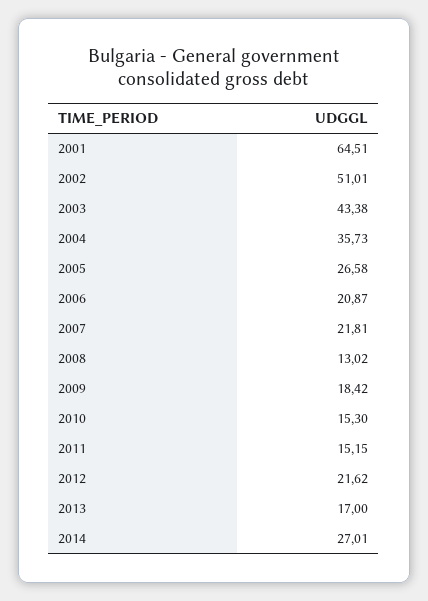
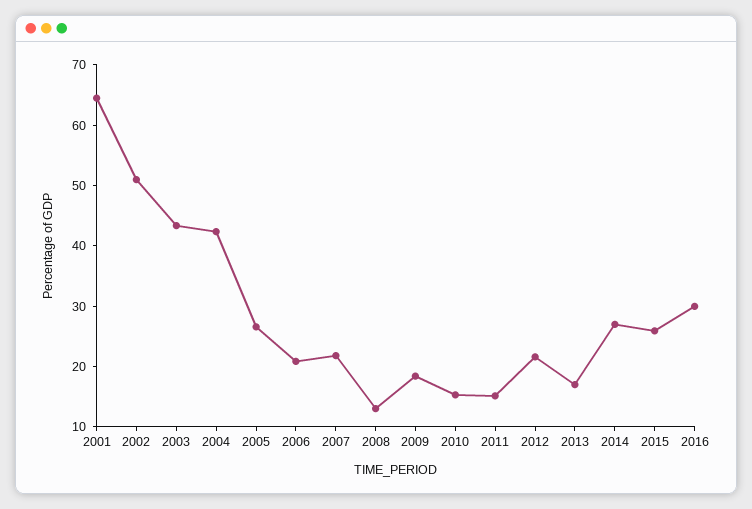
2004: 35.73 -> 42
2015: none -> 26
2016: none -> 30

